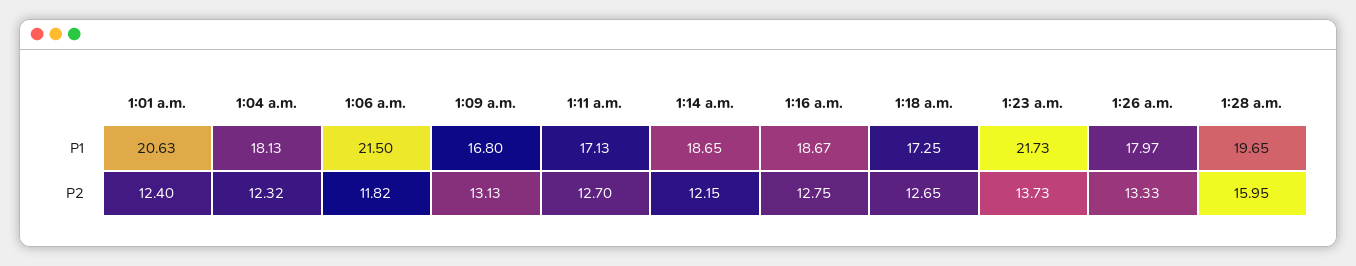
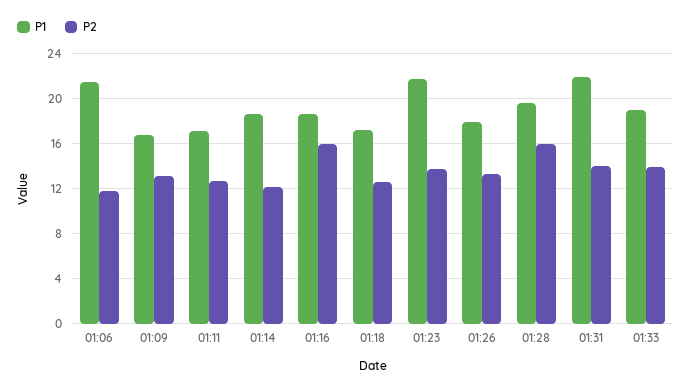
P1, 1:01 a.m.: 20.63 -> none
P1, 1:04 a.m.: 18.13 -> none
P2, 1:01 a.m.: 12.4 -> none
P2, 1:04 a.m.: 12.32 -> none
P2, 1:16 a.m.: 12.75 -> 16
P1, 01:31: none -> 22
P2, 01:31: none -> 14
P1, 01:33: none -> 19
P2, 01:33: none -> 14

